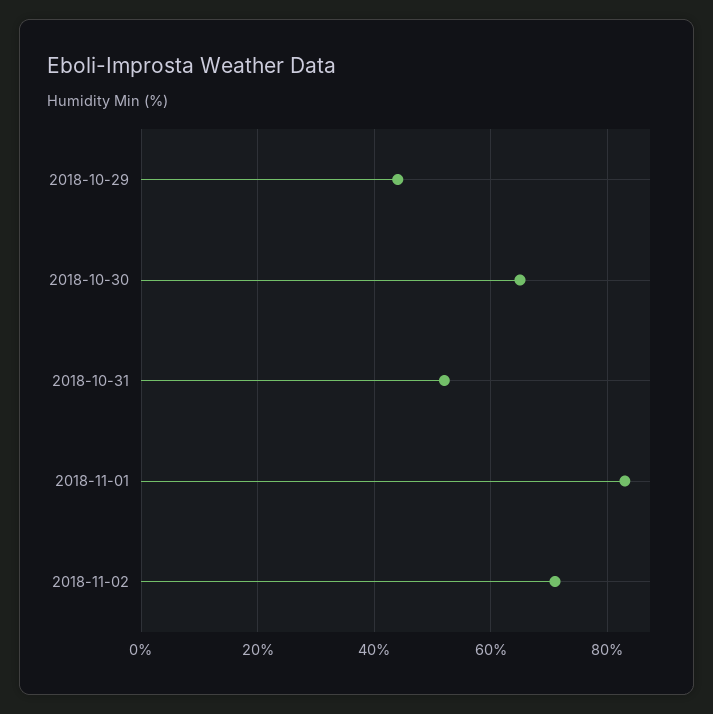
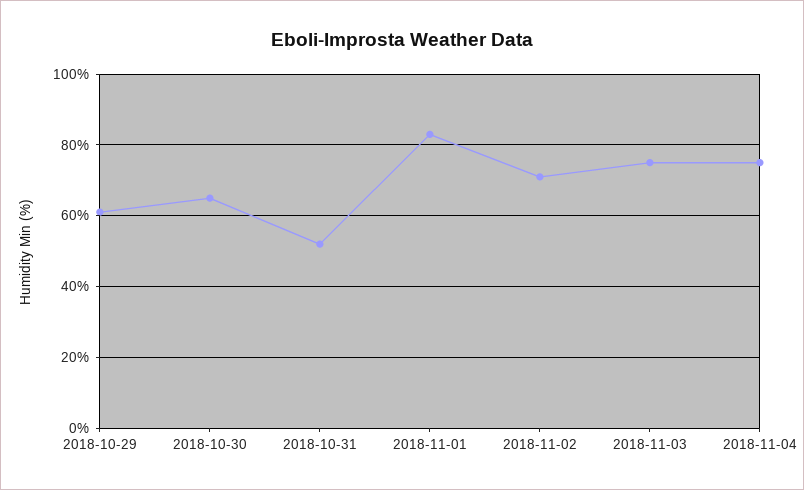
2018-10-29: 45 -> 60
2018-11-03: none -> 75
2018-11-04: none -> 75

